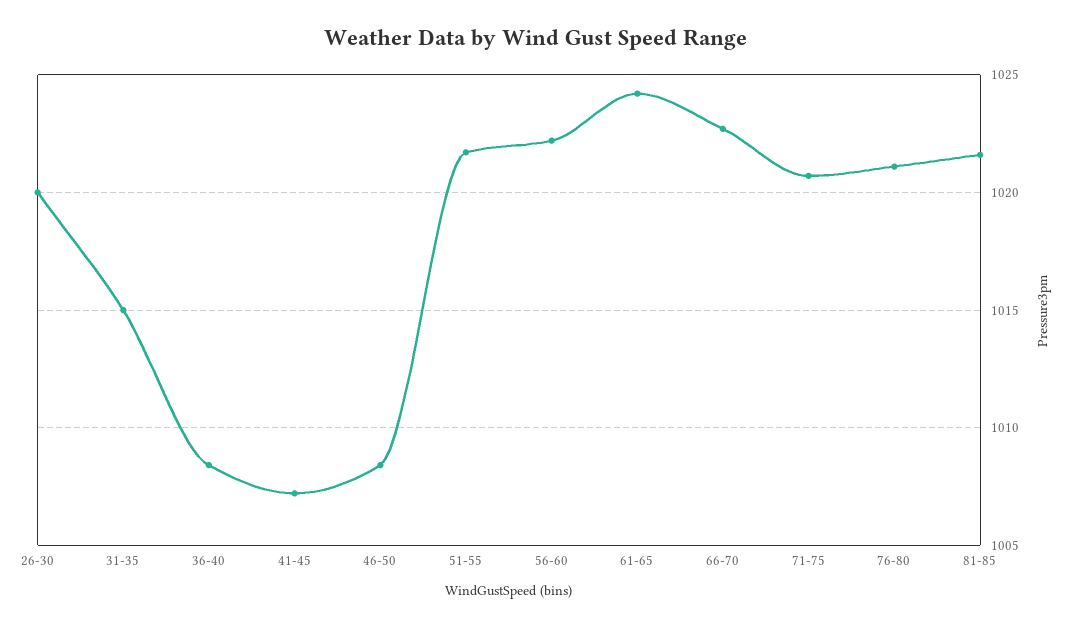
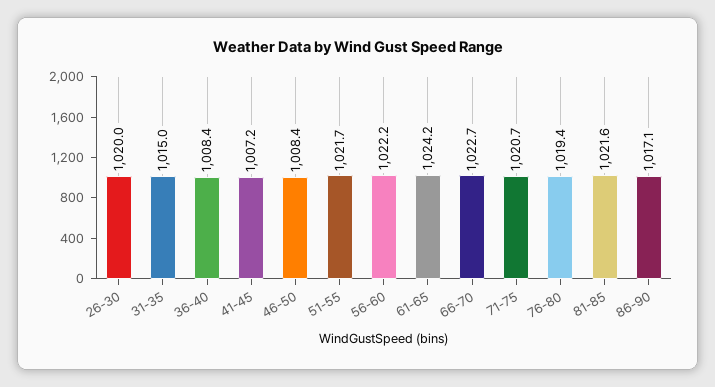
76-80: 1021 -> 1019.4
86-90: none -> 1017.1

